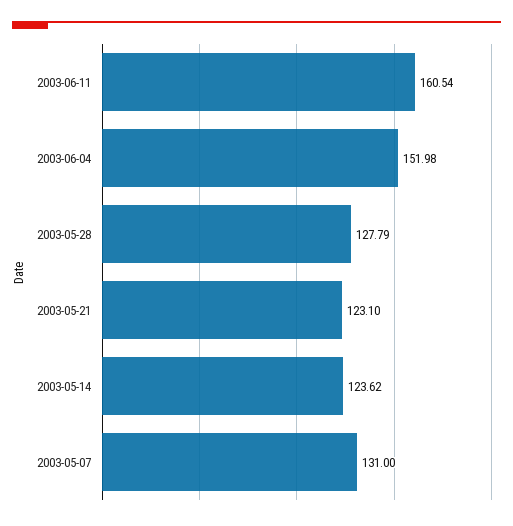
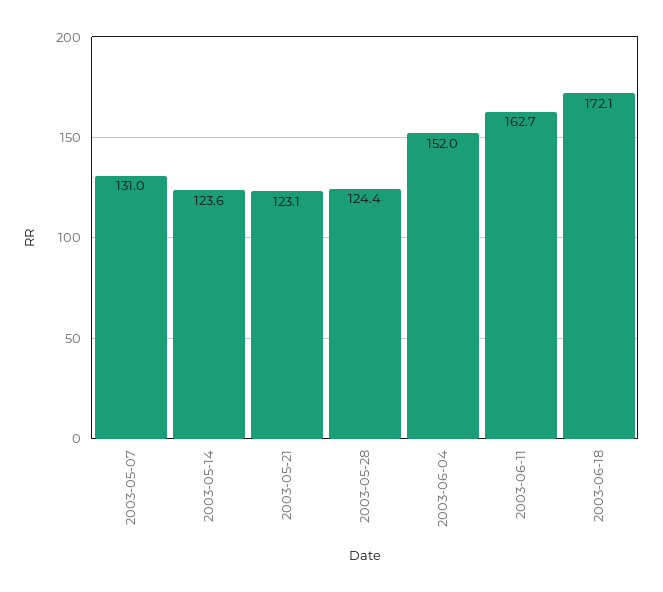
2003-06-11: 160.54 -> 162.7
2003-05-28: 127.79 -> 124.4
2003-06-18: none -> 172.1

